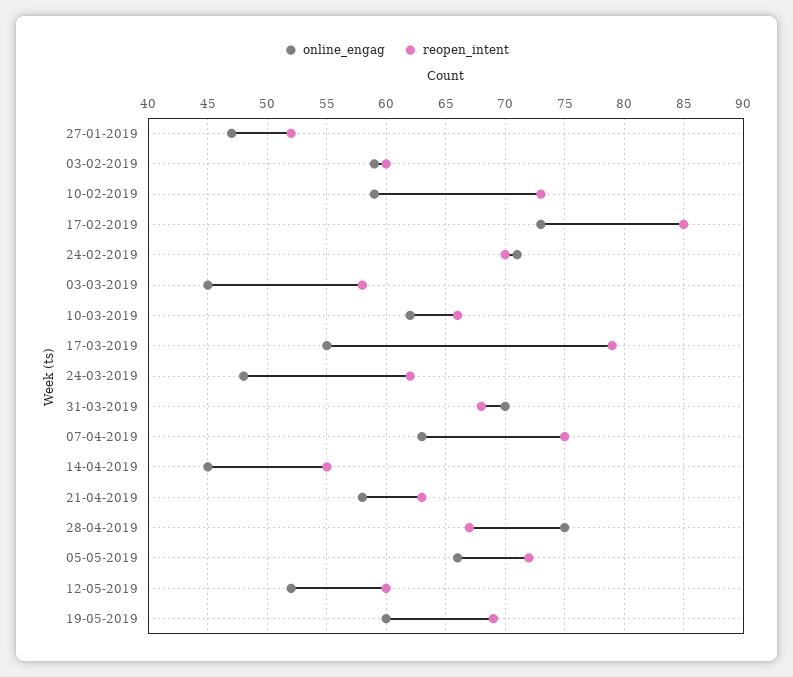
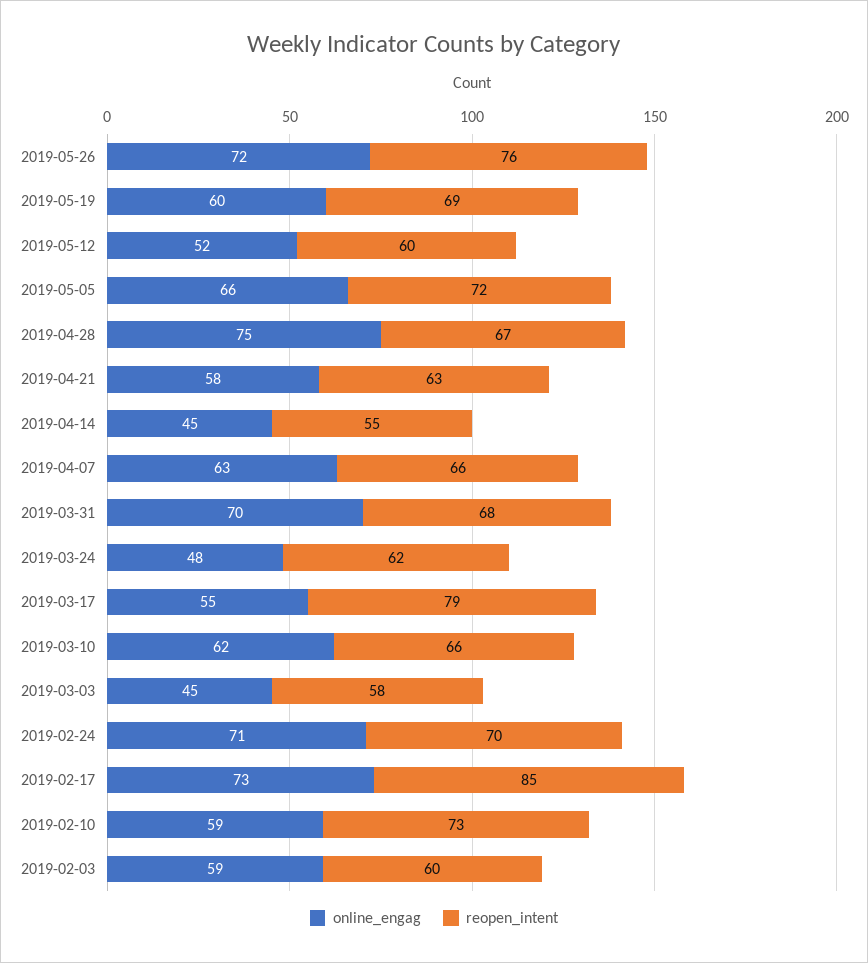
online_engag, 27-01-2019: 47 -> none
reopen_intent, 27-01-2019: 52 -> none
reopen_intent, 07-04-2019: 75 -> 66
online_engag, 2019-05-26: none -> 72
reopen_intent, 2019-05-26: none -> 76

